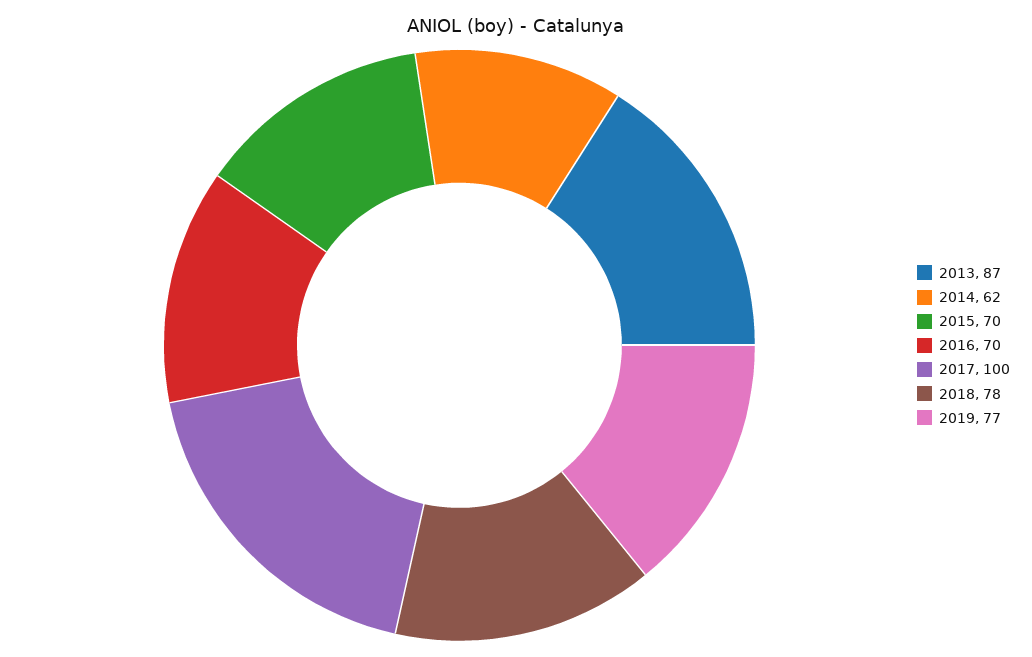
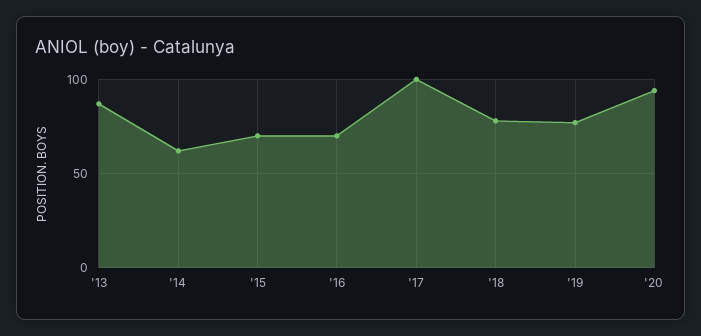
'20: none -> 95

